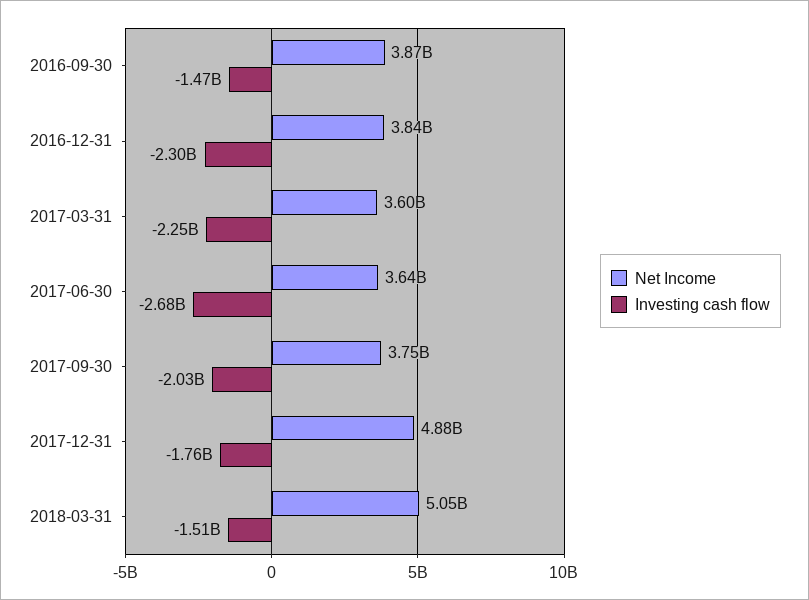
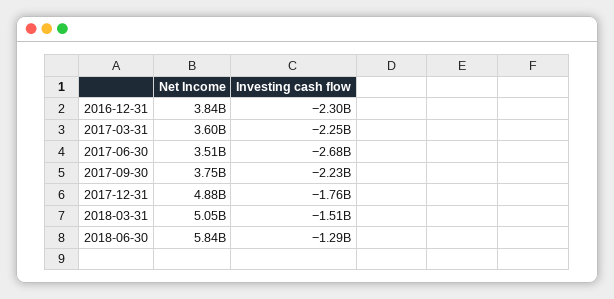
Net Income, 2016-09-30: 3870000000 -> none
Investing cash flow, 2016-09-30: -1470000000 -> none
Net Income, 2017-06-30: 3640000000 -> 3510000000
Investing cash flow, 2017-09-30: -2030000000 -> -2230000000
Net Income, 2018-06-30: none -> 5840000000
Investing cash flow, 2018-06-30: none -> -1290000000

